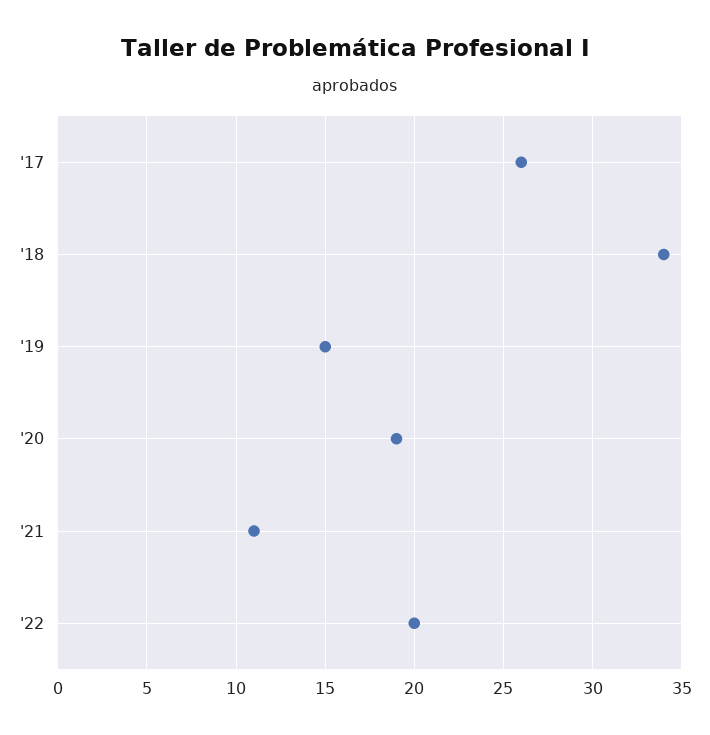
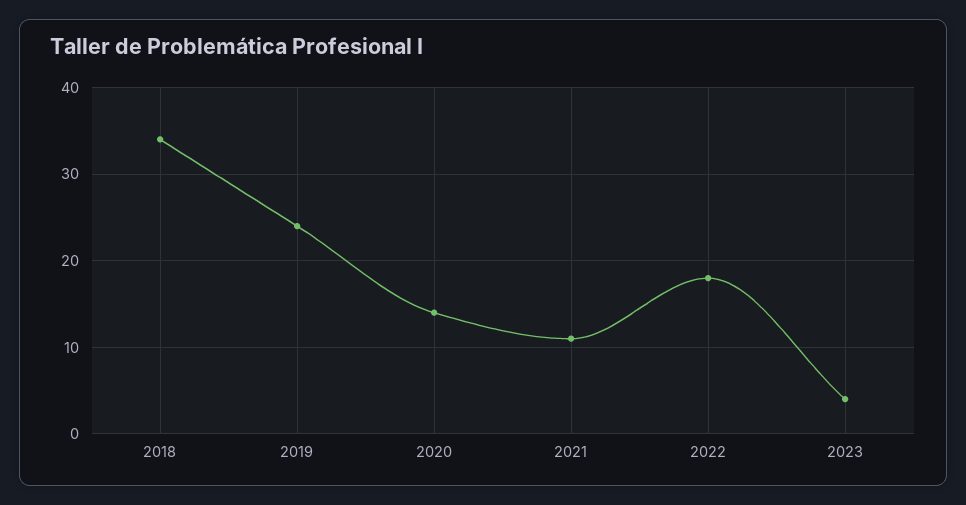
'17: 26 -> none
'19: 15 -> 24
'20: 19 -> 14
'22: 20 -> 18
2023: none -> 4

